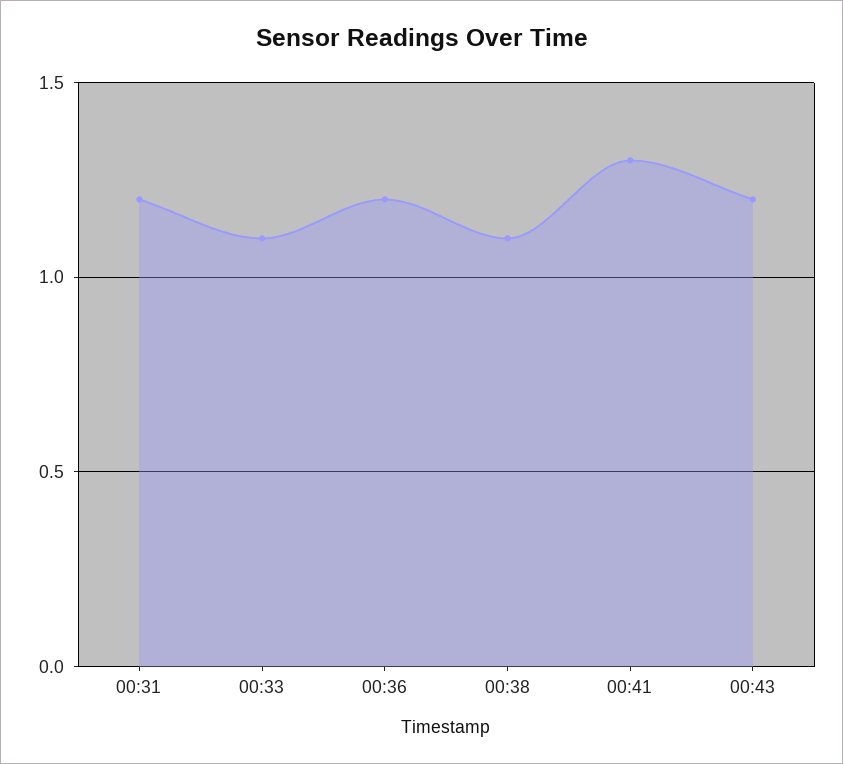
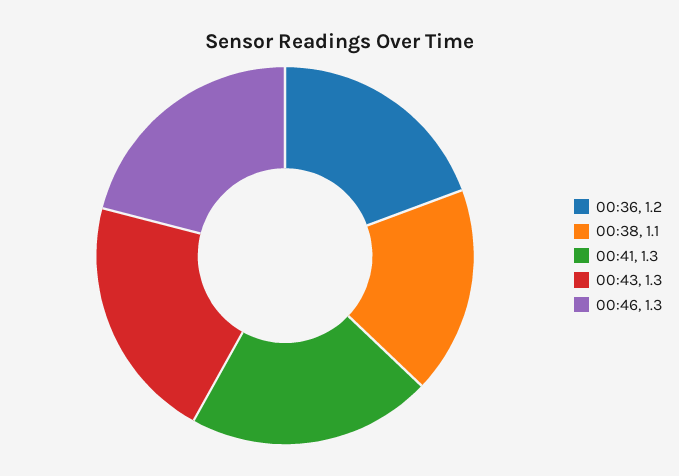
00:31: 1.2 -> none
00:33: 1.1 -> none
00:43: 1.2 -> 1.3
00:46: none -> 1.3

